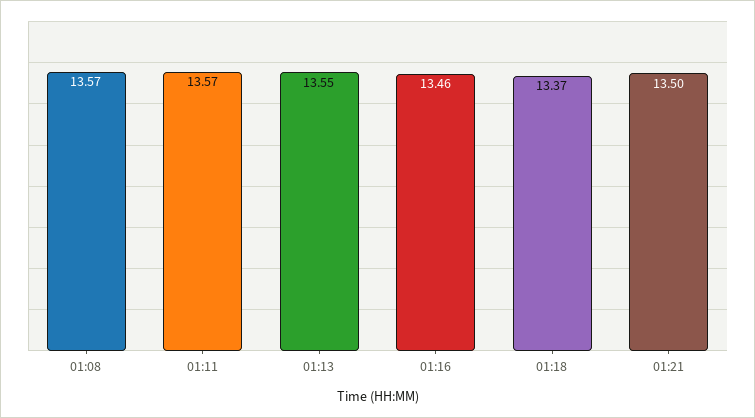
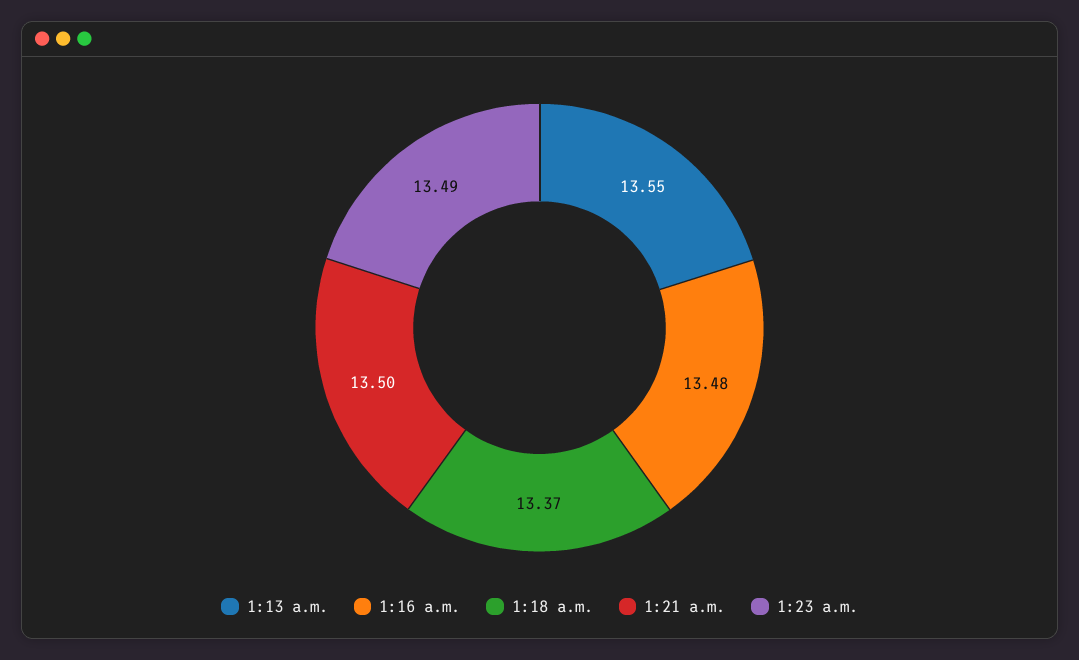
01:08: 13.57 -> none
01:11: 13.57 -> none
01:16: 13.46 -> 13.48
1:23 a.m.: none -> 13.49

